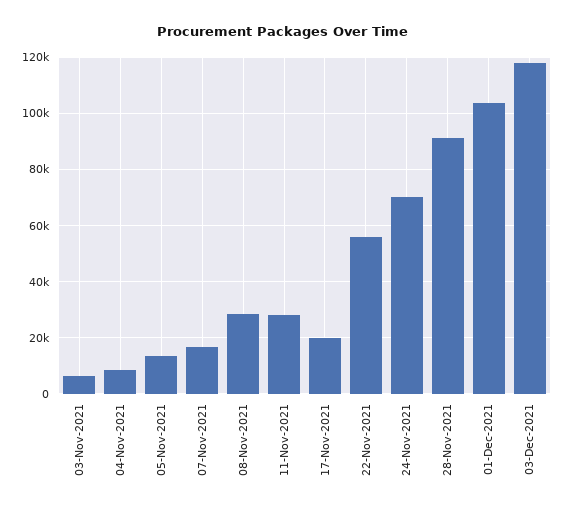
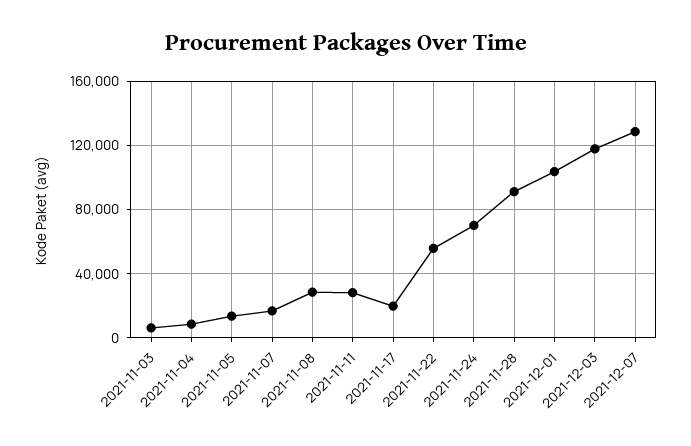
2021-12-07: none -> 130000

